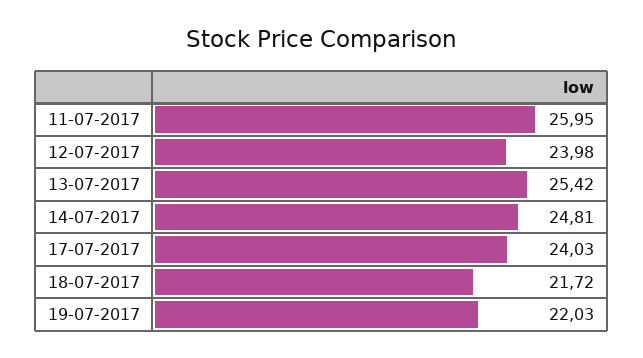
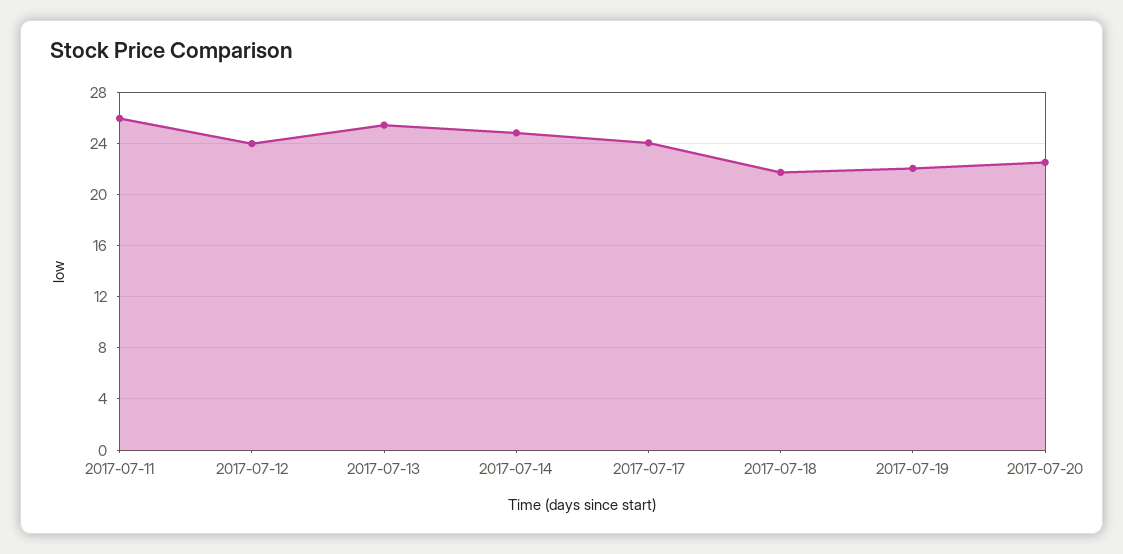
2017-07-20: none -> 22.5

